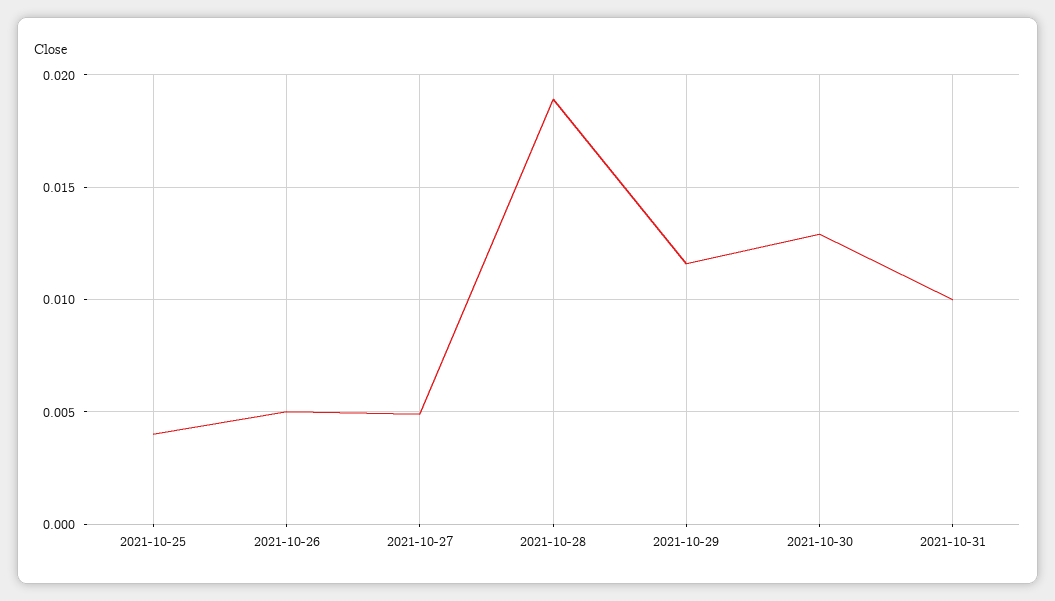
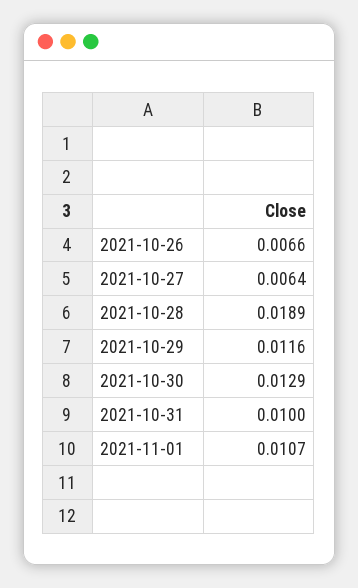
2021-10-25: 0.004 -> none
2021-10-26: 0.005 -> 0.0066
2021-10-27: 0.005 -> 0.0064
2021-11-01: none -> 0.0107

